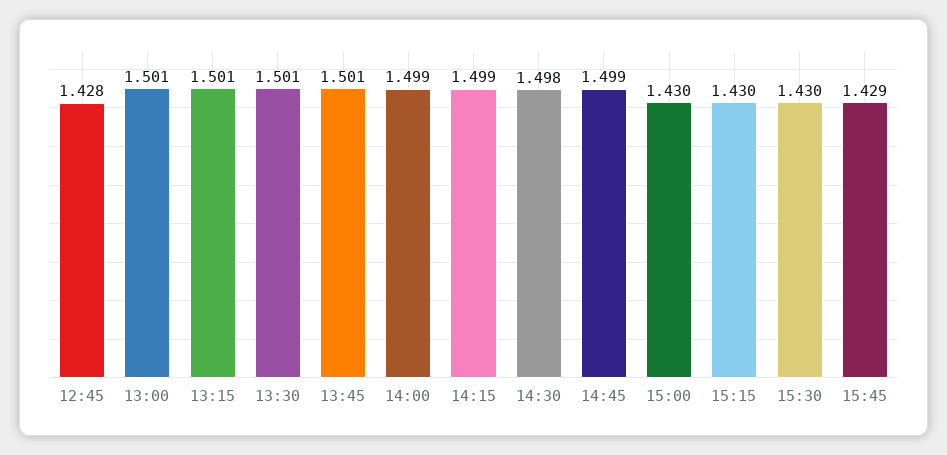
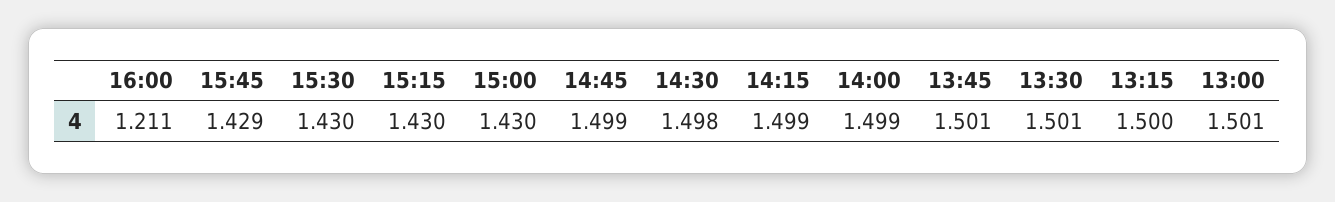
12:45: 1.428 -> none
13:15: 1.501 -> 1.5
16:00: none -> 1.211

